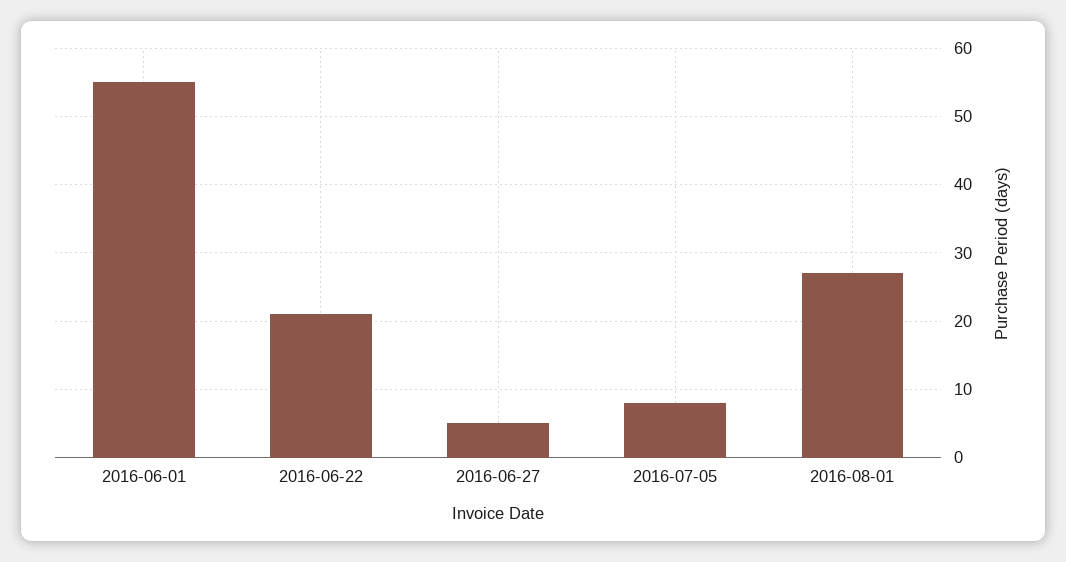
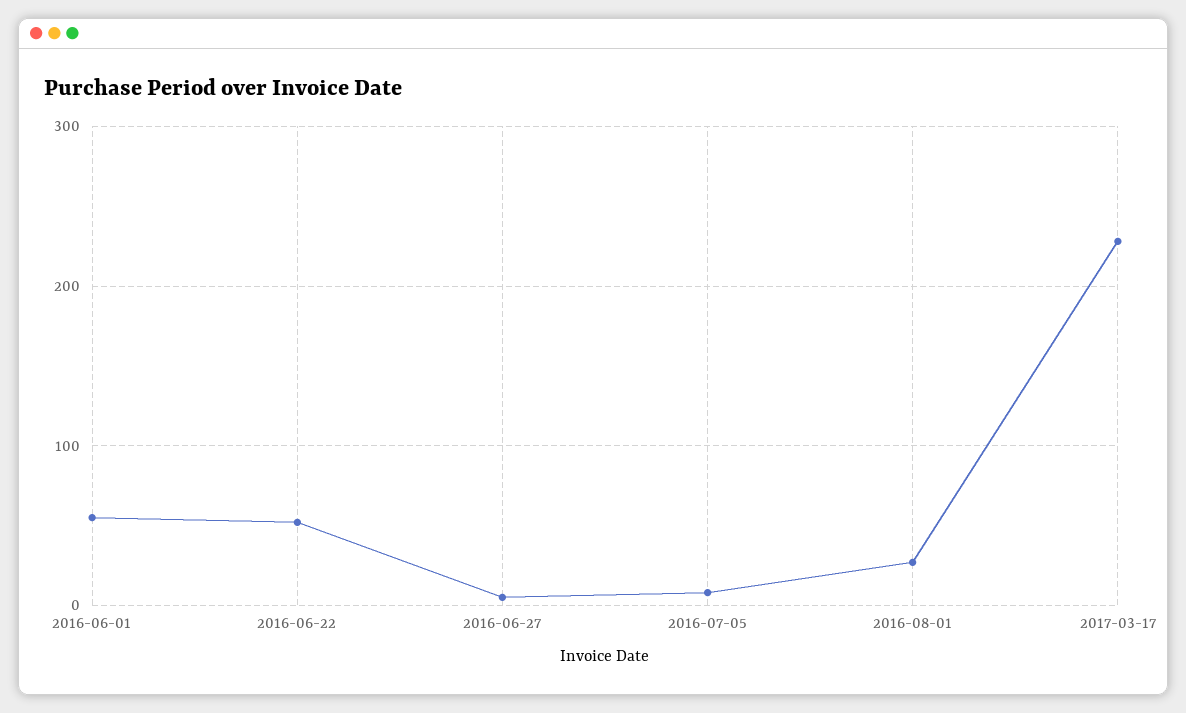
2016-06-22: 21 -> 50
2017-03-17: none -> 230

